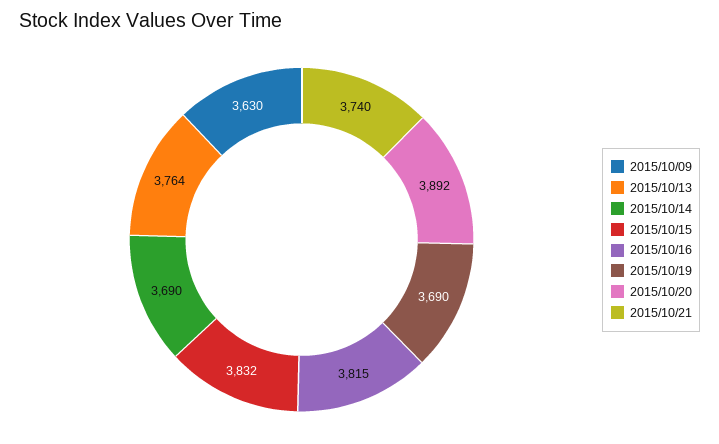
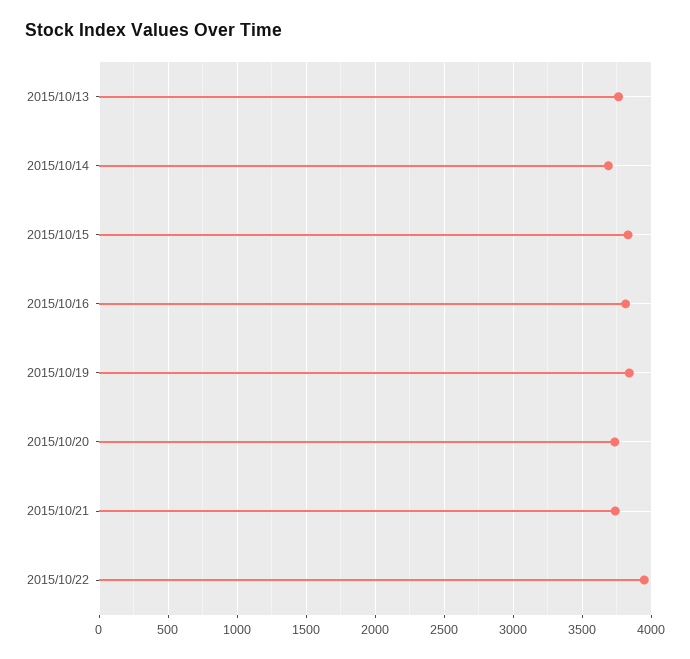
2015/10/09: 3630 -> none
2015/10/19: 3690 -> 3850
2015/10/20: 3892 -> 3750
2015/10/22: none -> 3950

